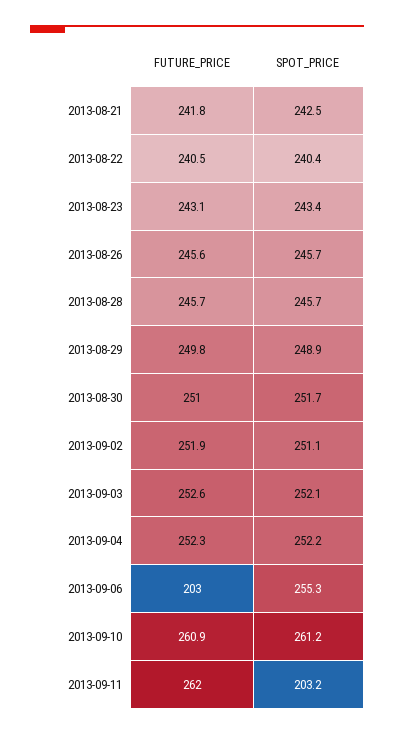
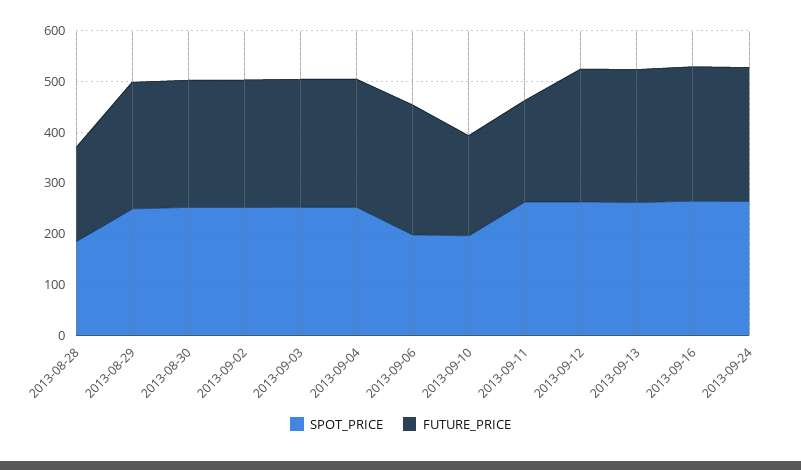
FUTURE_PRICE, 2013-08-21: 241.8 -> none
SPOT_PRICE, 2013-08-21: 242.5 -> none
FUTURE_PRICE, 2013-08-22: 240.5 -> none
SPOT_PRICE, 2013-08-22: 240.4 -> none
FUTURE_PRICE, 2013-08-23: 243.1 -> none
SPOT_PRICE, 2013-08-23: 243.4 -> none
FUTURE_PRICE, 2013-08-26: 245.6 -> none
SPOT_PRICE, 2013-08-26: 245.7 -> none
FUTURE_PRICE, 2013-08-28: 245.7 -> 180
SPOT_PRICE, 2013-08-28: 245.7 -> 180
FUTURE_PRICE, 2013-09-06: 203 -> 260
SPOT_PRICE, 2013-09-06: 255.3 -> 200
FUTURE_PRICE, 2013-09-10: 260.9 -> 200
SPOT_PRICE, 2013-09-10: 261.2 -> 200
FUTURE_PRICE, 2013-09-11: 262 -> 200
SPOT_PRICE, 2013-09-11: 203.2 -> 260
SPOT_PRICE, 2013-09-12: none -> 260
FUTURE_PRICE, 2013-09-12: none -> 260
SPOT_PRICE, 2013-09-13: none -> 260
FUTURE_PRICE, 2013-09-13: none -> 260
SPOT_PRICE, 2013-09-16: none -> 260
FUTURE_PRICE, 2013-09-16: none -> 260
SPOT_PRICE, 2013-09-24: none -> 260
FUTURE_PRICE, 2013-09-24: none -> 260

